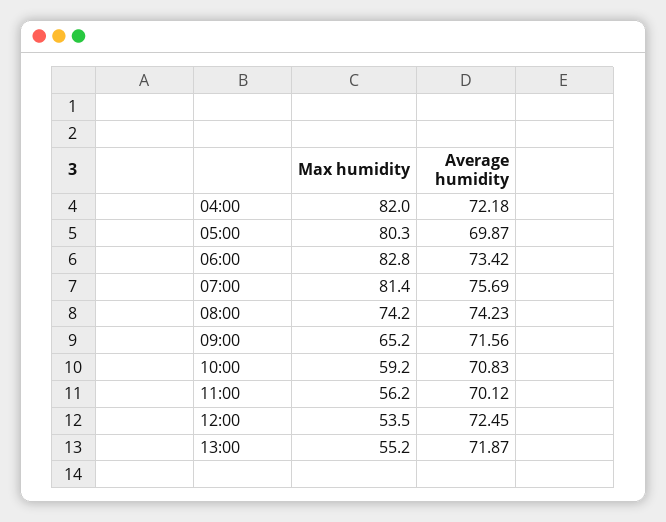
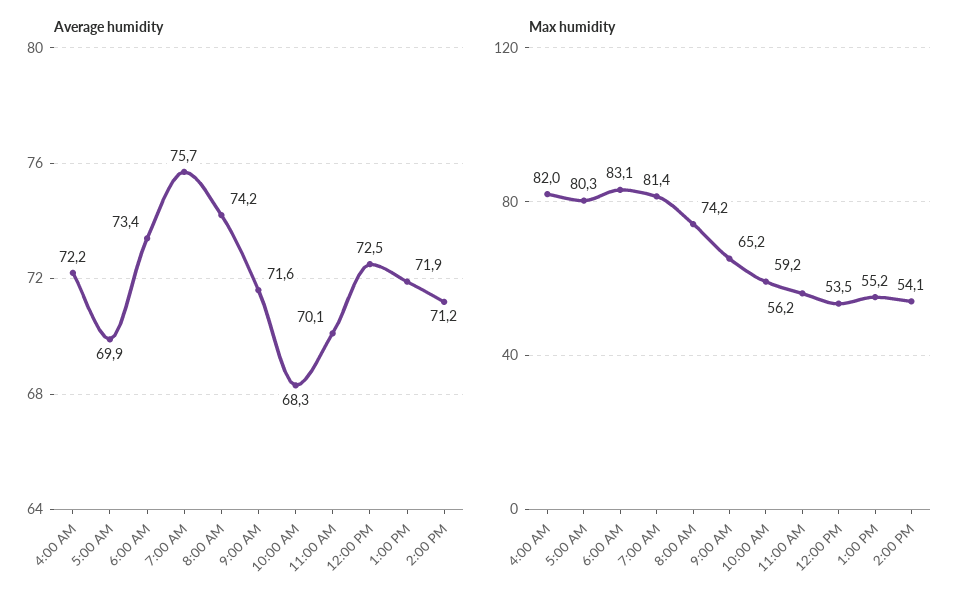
Max humidity, 06:00: 82.8 -> 83.1
Average humidity, 10:00: 70.83 -> 68.3
Average humidity, 2:00 PM: none -> 71.2
Max humidity, 2:00 PM: none -> 54.1

